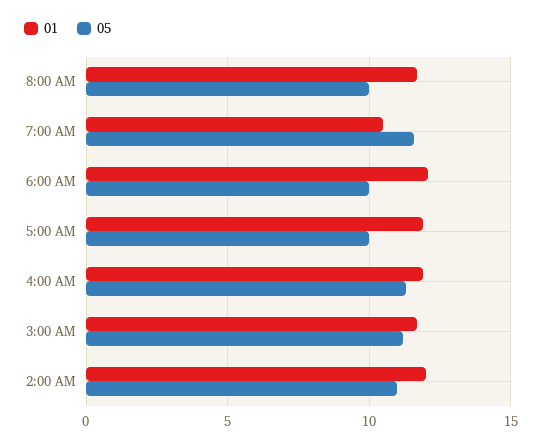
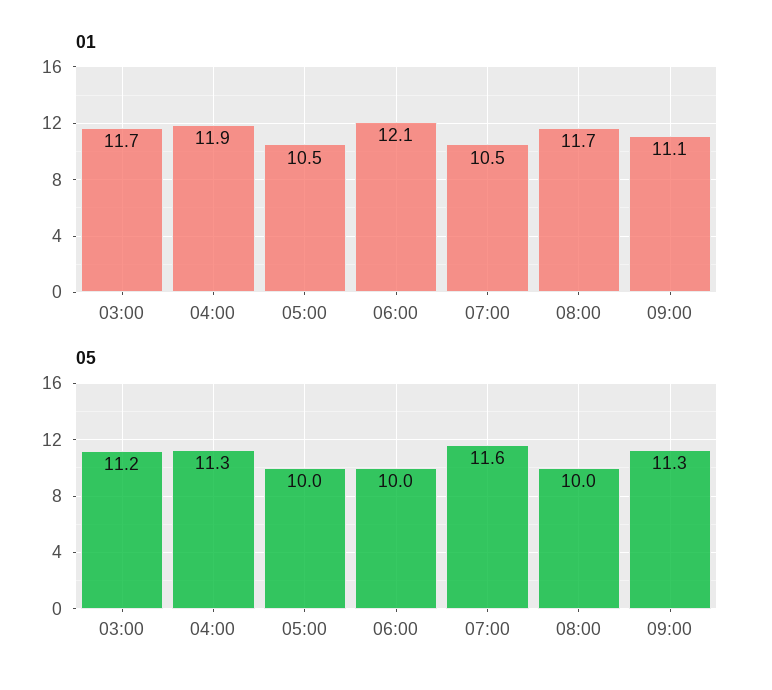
01, 5:00 AM: 12 -> 10.5
01, 2:00 AM: 12 -> none
05, 2:00 AM: 11 -> none
01, 09:00: none -> 11.1
05, 09:00: none -> 11.3

